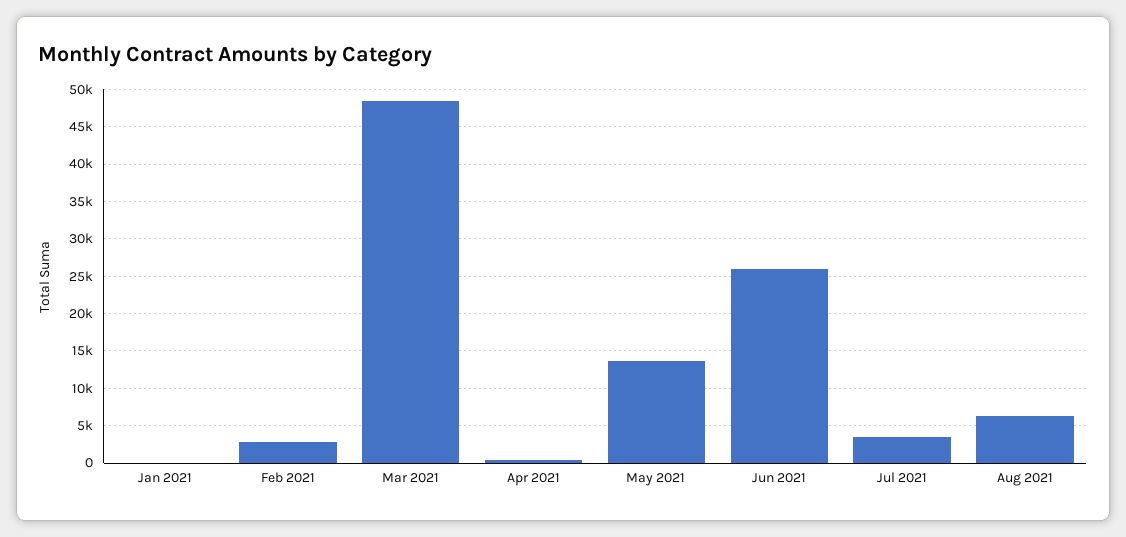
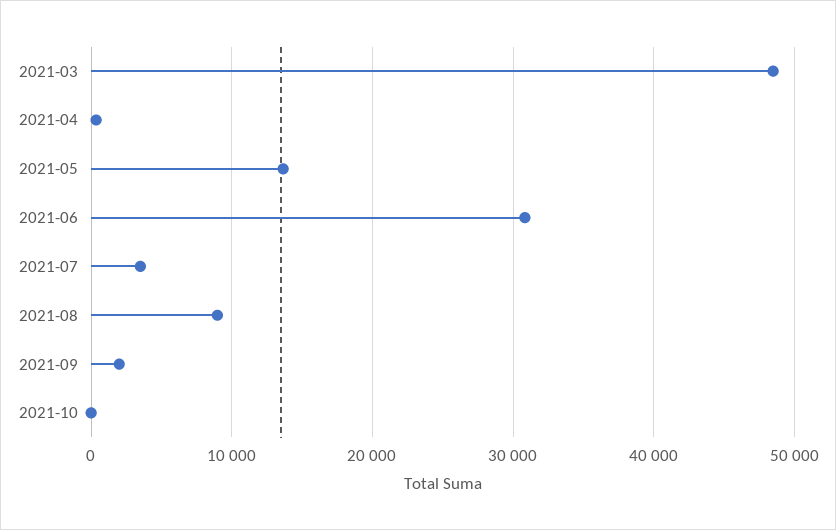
Jan 2021: 0 -> none
Feb 2021: 3000 -> none
Jun 2021: 26000 -> 31000
Aug 2021: 6000 -> 9000
2021-09: none -> 2000
2021-10: none -> 0

